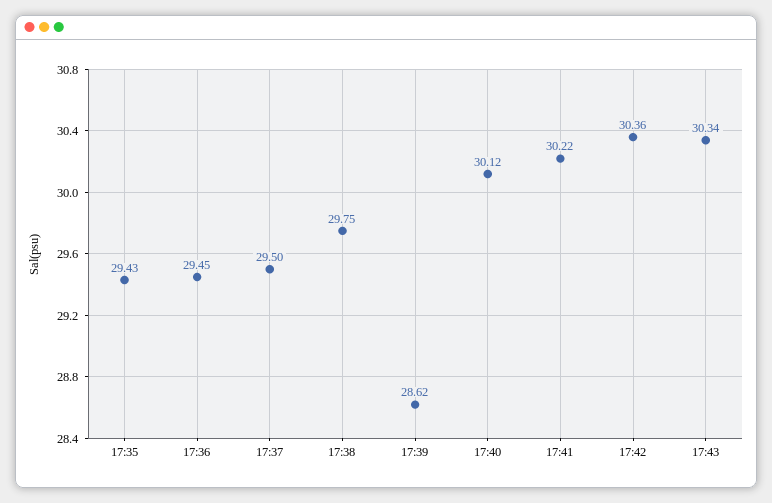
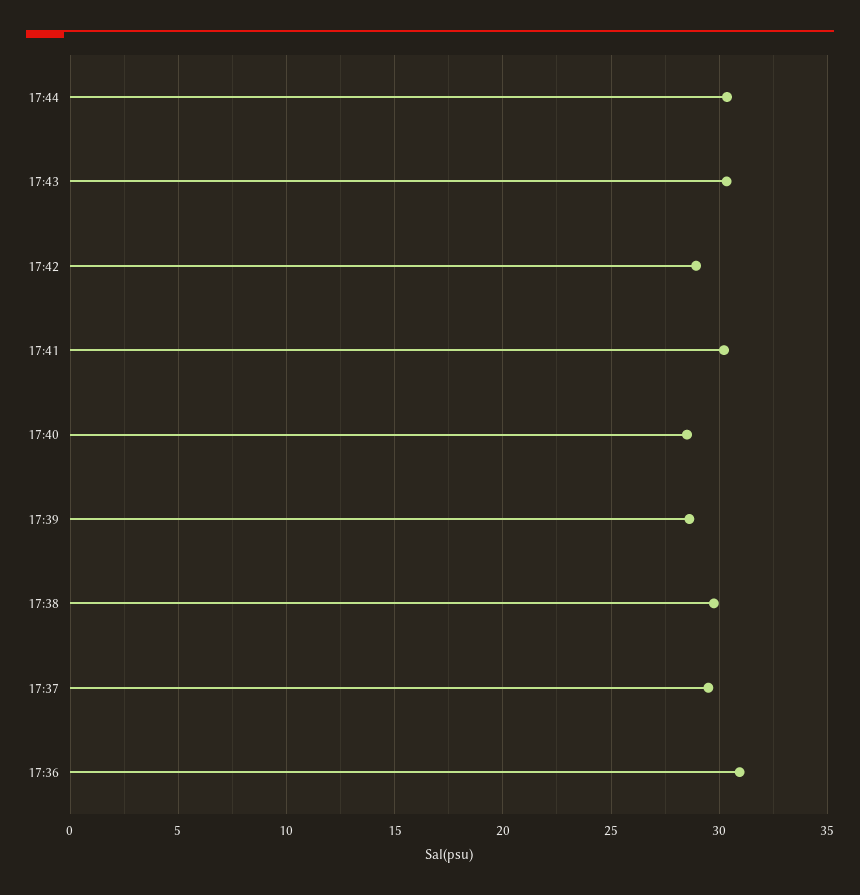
17:35: 29.43 -> none
17:36: 29.45 -> 31
17:40: 30.12 -> 28.5
17:42: 30.36 -> 29
17:44: none -> 30.5

